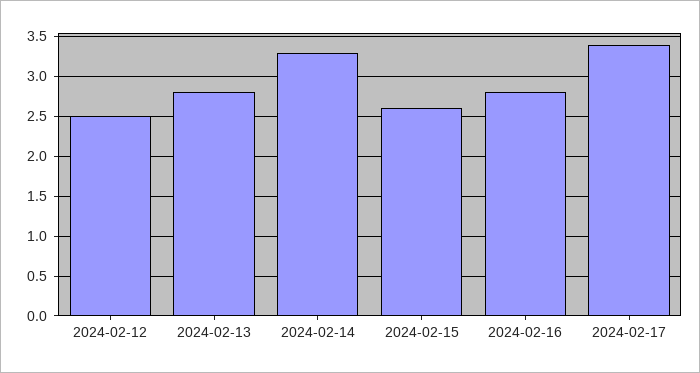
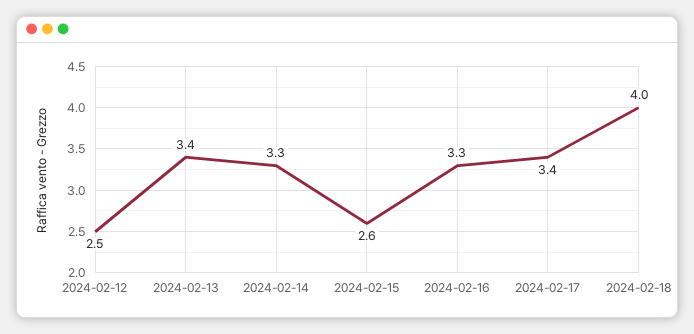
2024-02-13: 2.8 -> 3.4
2024-02-16: 2.8 -> 3.3
2024-02-18: none -> 4

